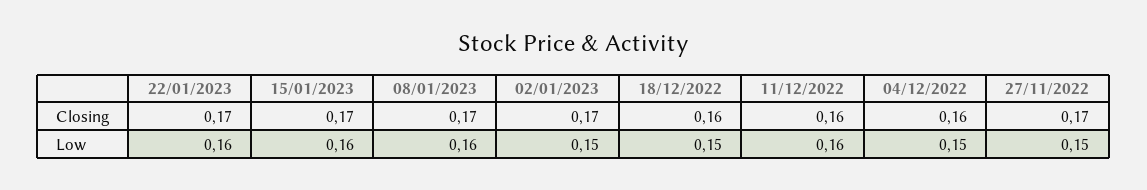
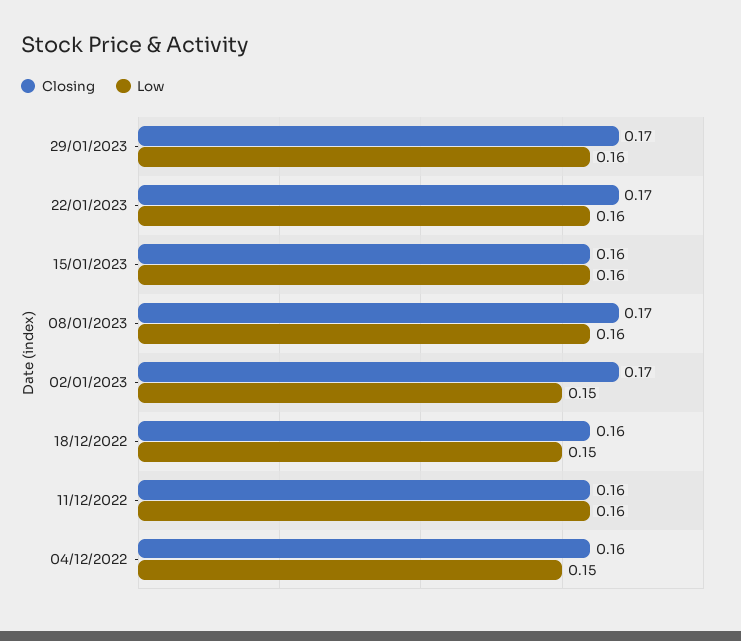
Closing, 15/01/2023: 0.17 -> 0.16
Closing, 27/11/2022: 0.17 -> none
Low, 27/11/2022: 0.15 -> none
Closing, 29/01/2023: none -> 0.17
Low, 29/01/2023: none -> 0.16

